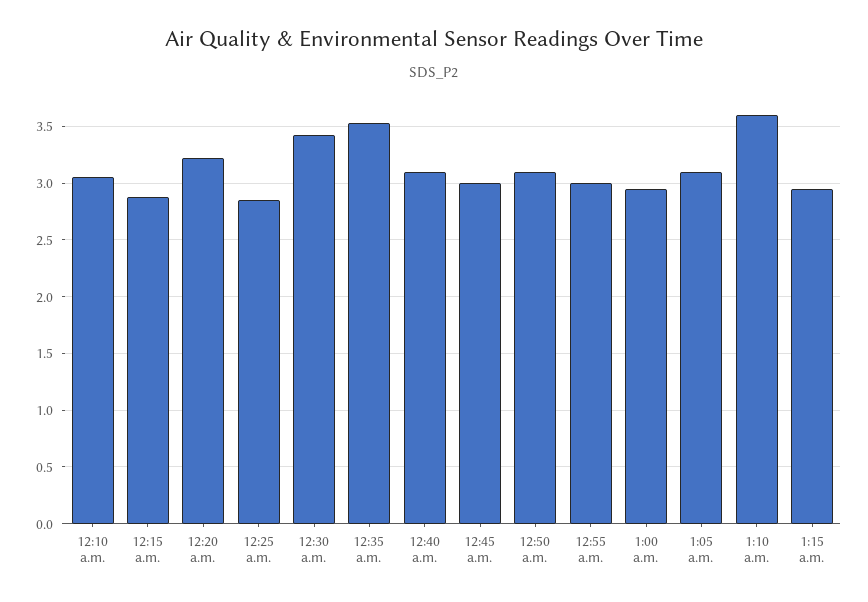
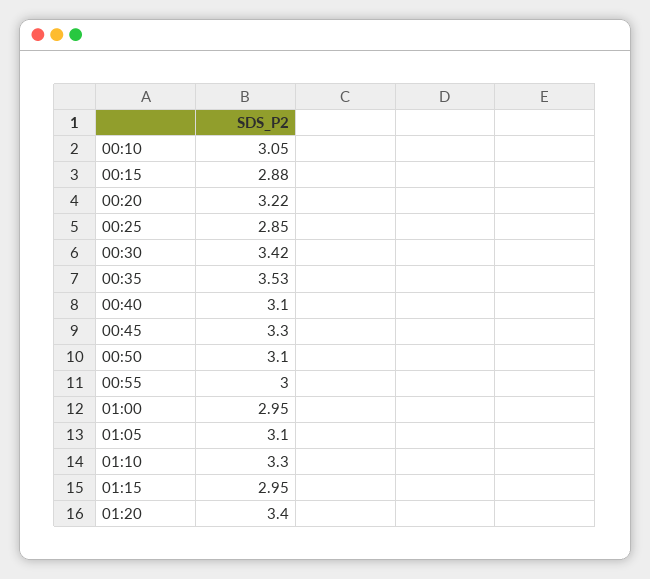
12:45 a.m.: 3 -> 3.3
1:10 a.m.: 3.6 -> 3.3
01:20: none -> 3.4

